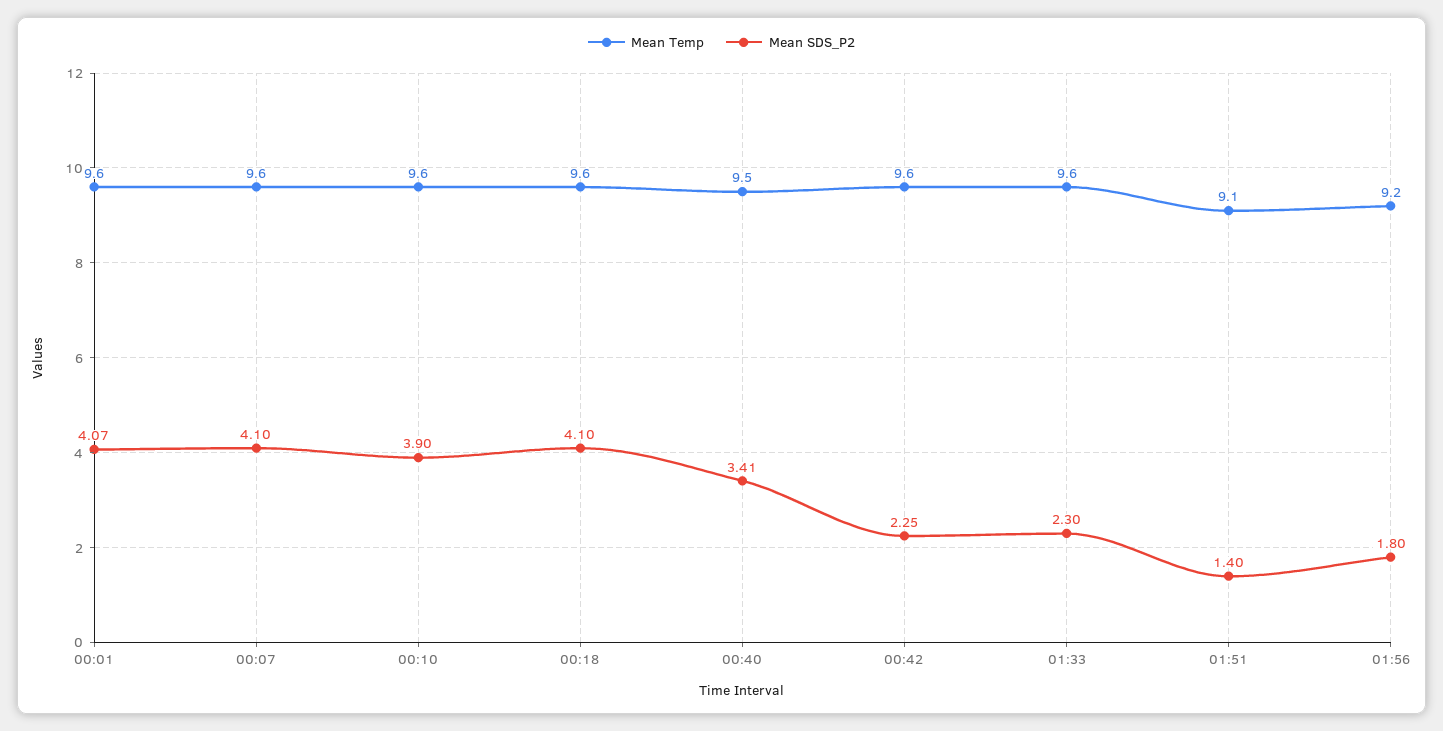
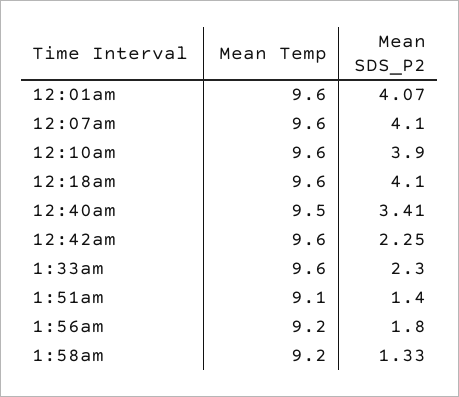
Mean Temp, 1:58am: none -> 9.2
Mean SDS_P2, 1:58am: none -> 1.33

